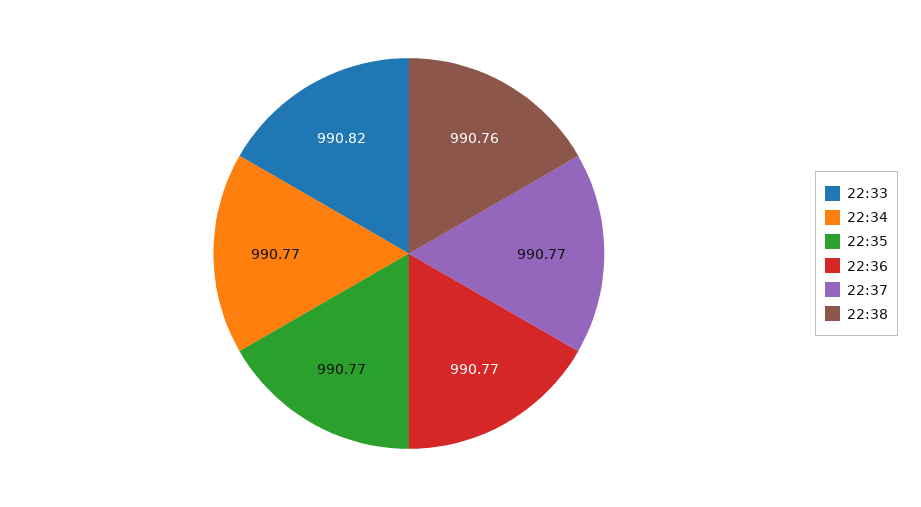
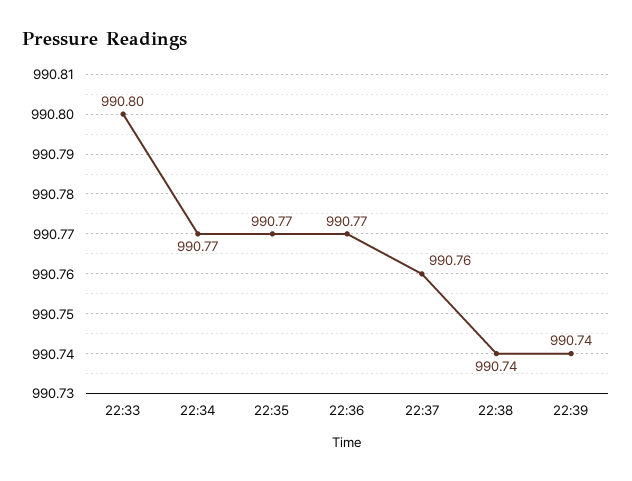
22:33: 990.82 -> 990.8
22:37: 990.77 -> 990.76
22:38: 990.76 -> 990.74
22:39: none -> 990.74

